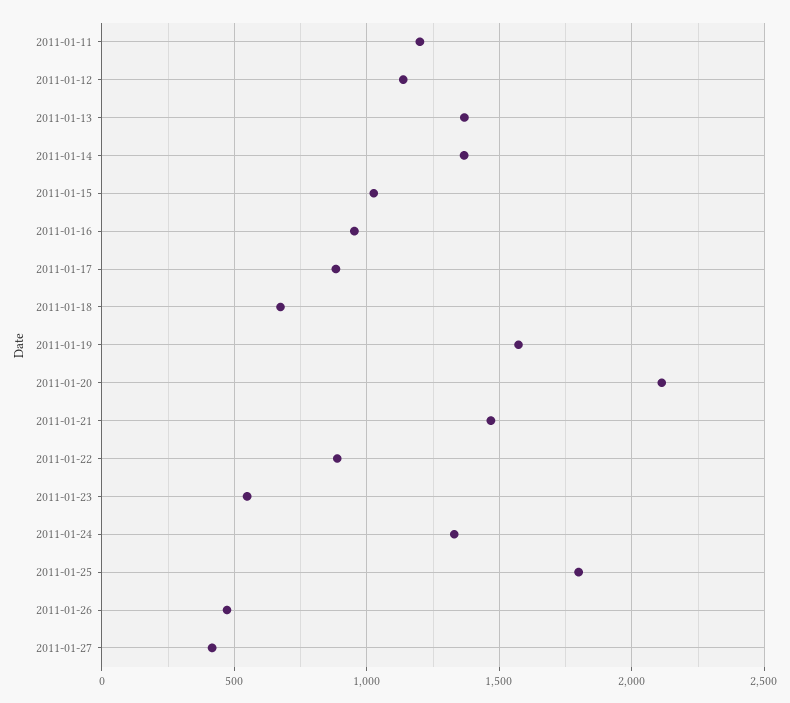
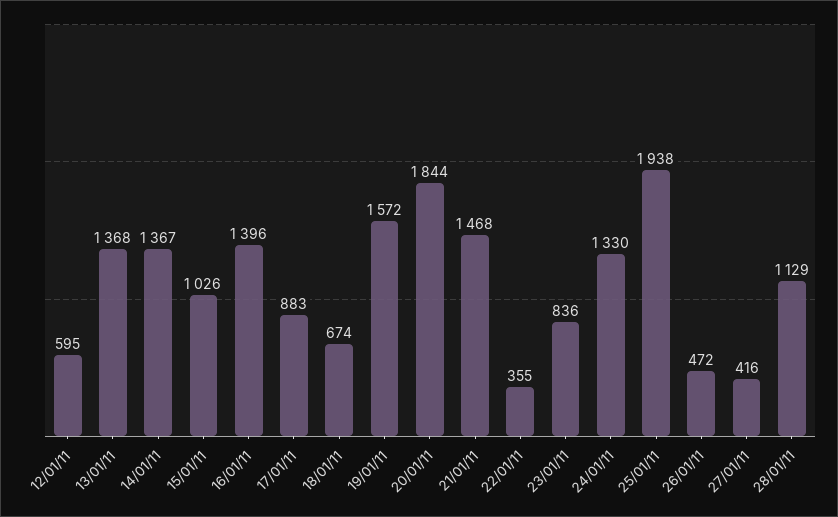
2011-01-11: 1200 -> none
2011-01-12: 1150 -> 595
2011-01-16: 950 -> 1396
2011-01-20: 2100 -> 1844
2011-01-22: 900 -> 355
2011-01-23: 550 -> 836
2011-01-25: 1800 -> 1938
28/01/11: none -> 1129

